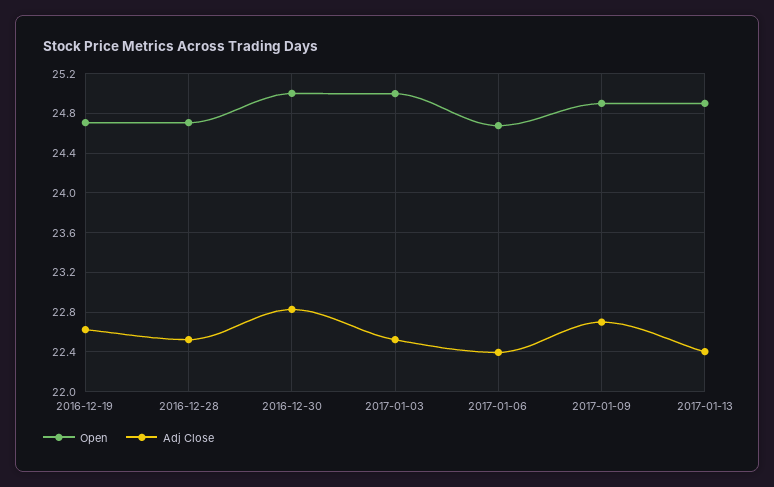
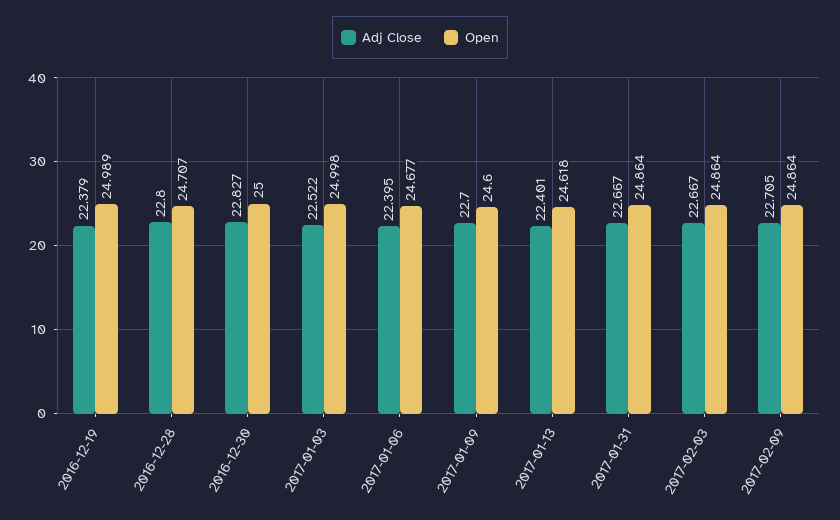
Open, 2016-12-19: 24.7 -> 24.989
Adj Close, 2016-12-19: 22.6 -> 22.379
Adj Close, 2016-12-28: 22.5 -> 22.8
Open, 2017-01-09: 24.9 -> 24.6
Open, 2017-01-13: 24.9 -> 24.618
Adj Close, 2017-01-31: none -> 22.667
Open, 2017-01-31: none -> 24.864
Adj Close, 2017-02-03: none -> 22.667
Open, 2017-02-03: none -> 24.864
Adj Close, 2017-02-09: none -> 22.705
Open, 2017-02-09: none -> 24.864

